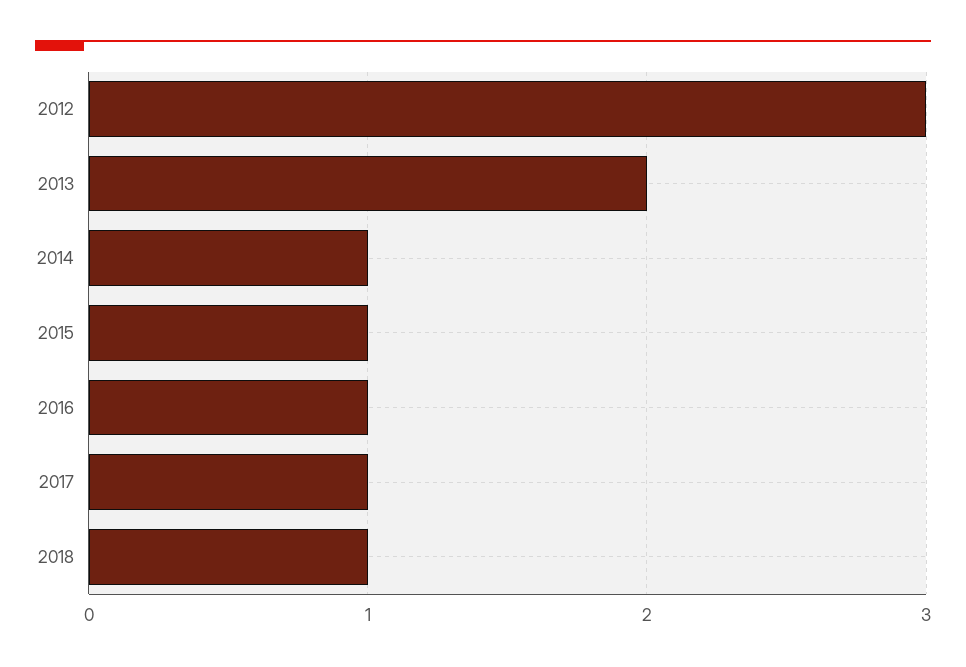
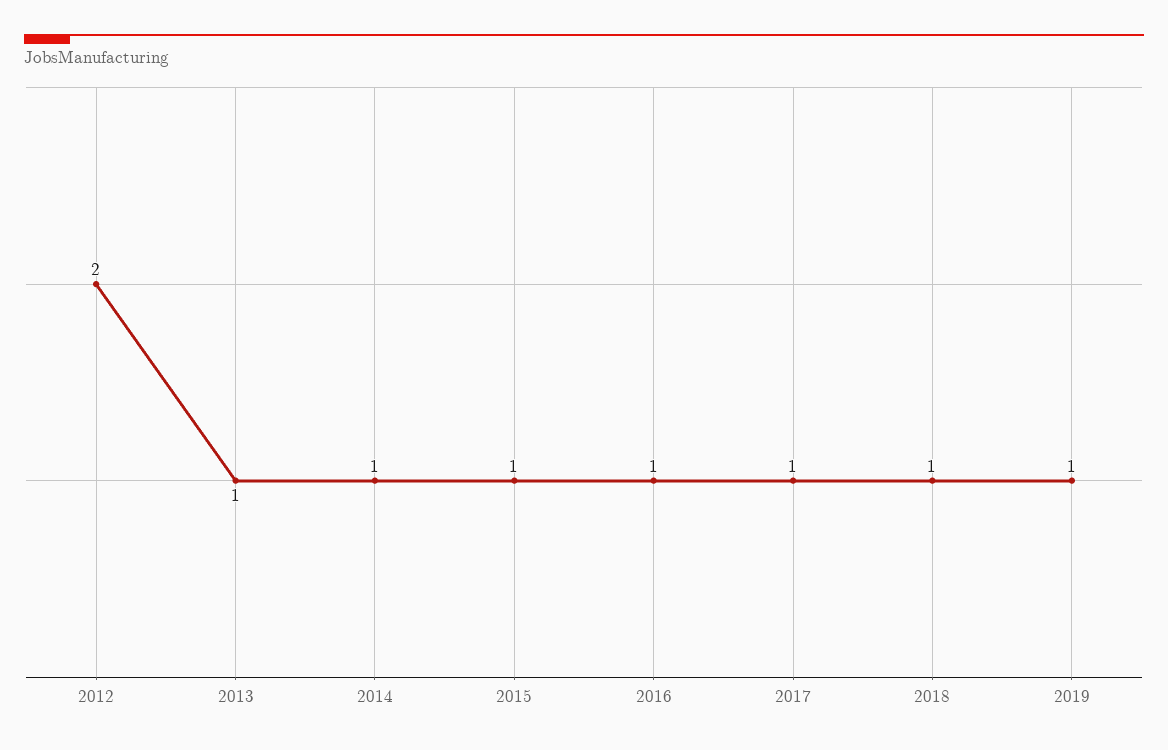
2012: 3 -> 2
2013: 2 -> 1
2019: none -> 1

